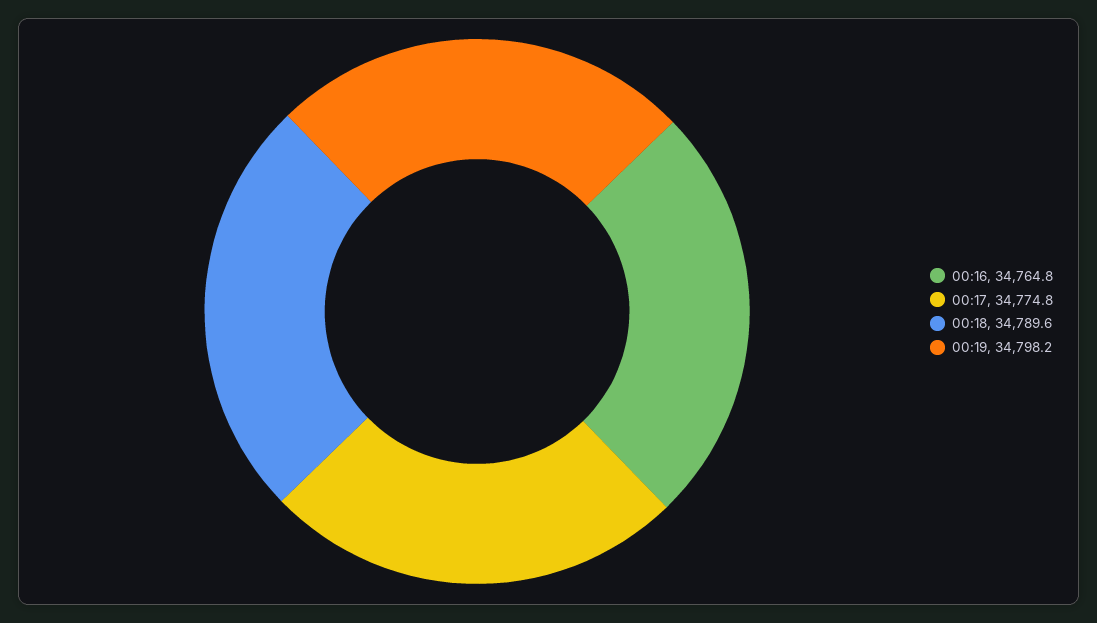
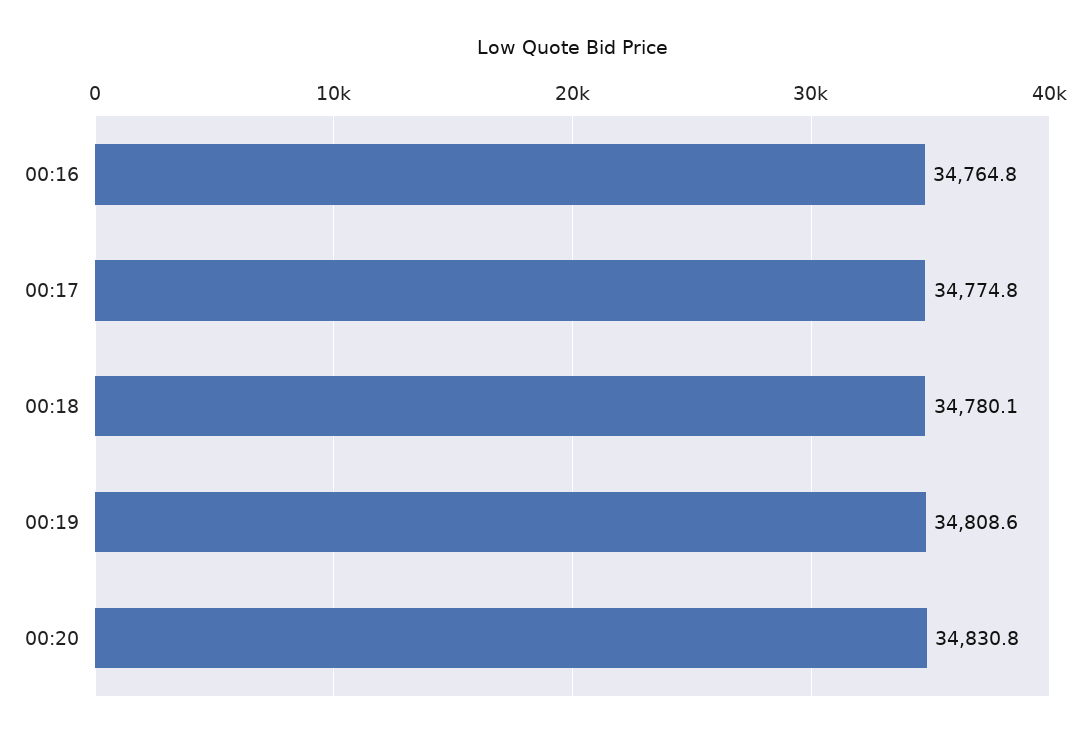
00:18: 34789.6 -> 34780.1
00:19: 34798.2 -> 34808.6
00:20: none -> 34830.8

